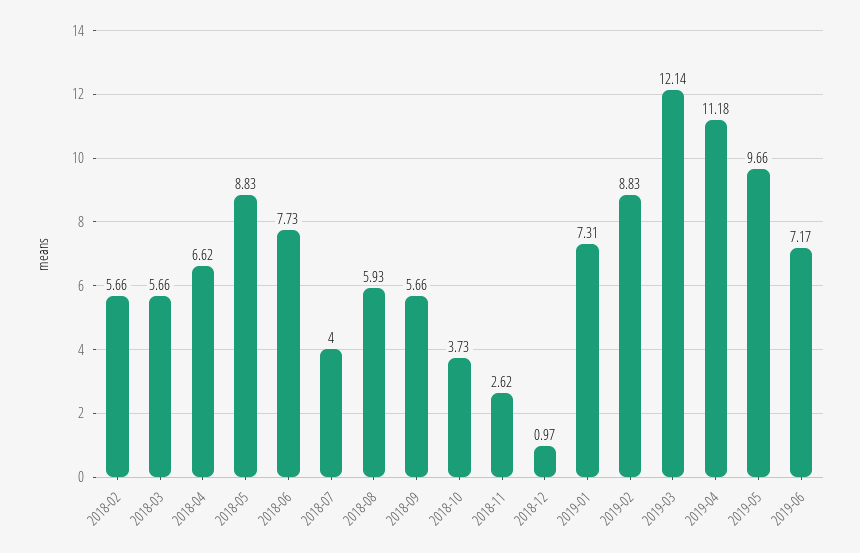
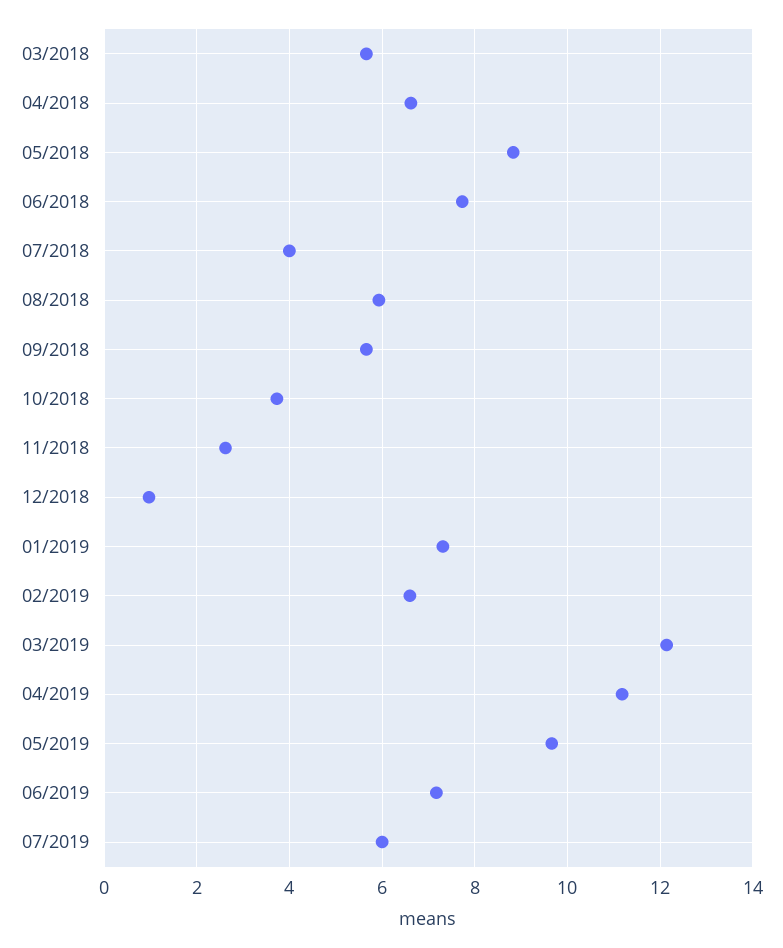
2018-02: 5.66 -> none
2019-02: 8.83 -> 6.6
07/2019: none -> 6

